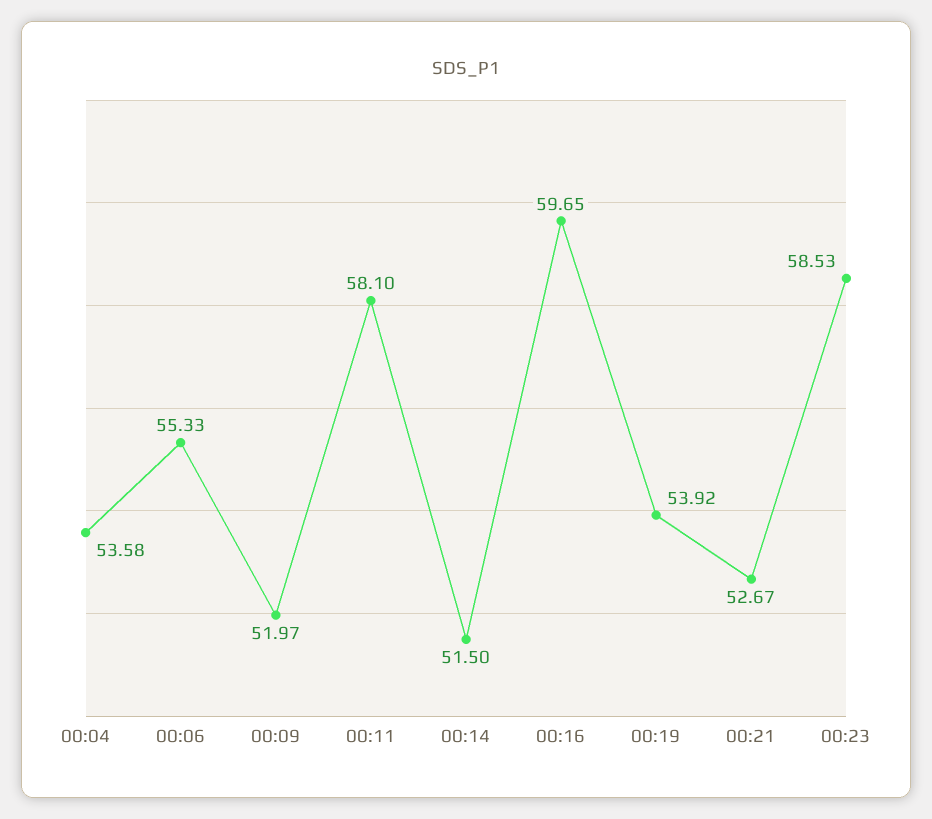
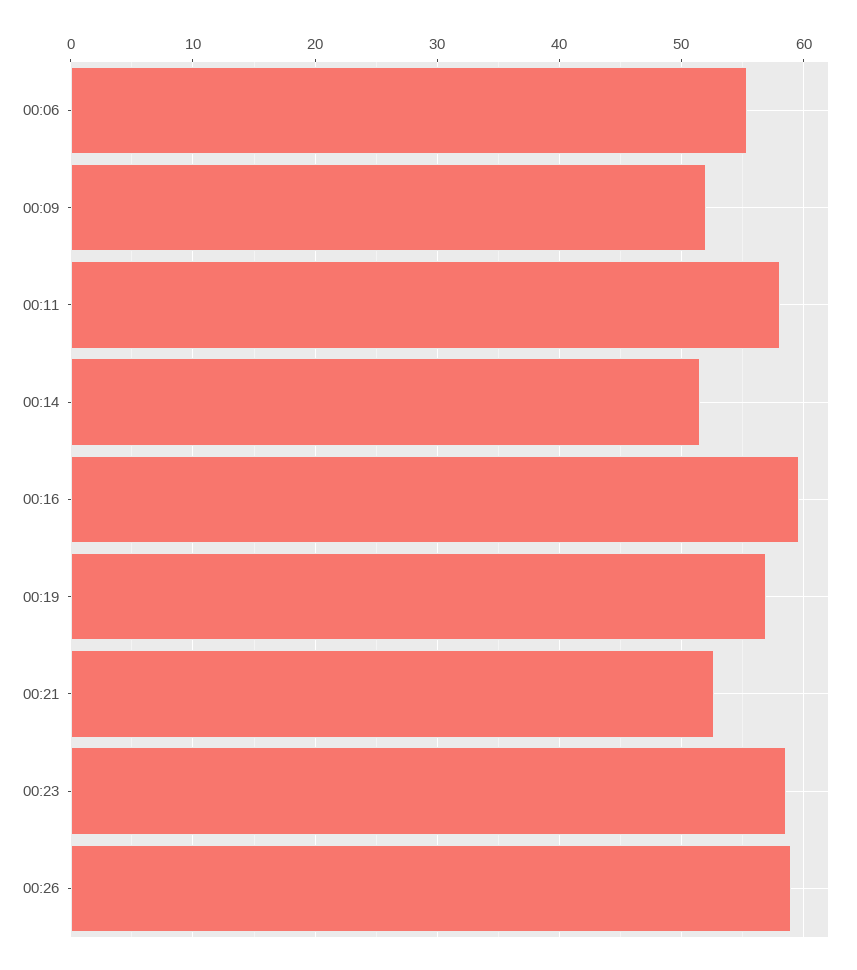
00:04: 53.58 -> none
00:19: 53.92 -> 57
00:26: none -> 59

